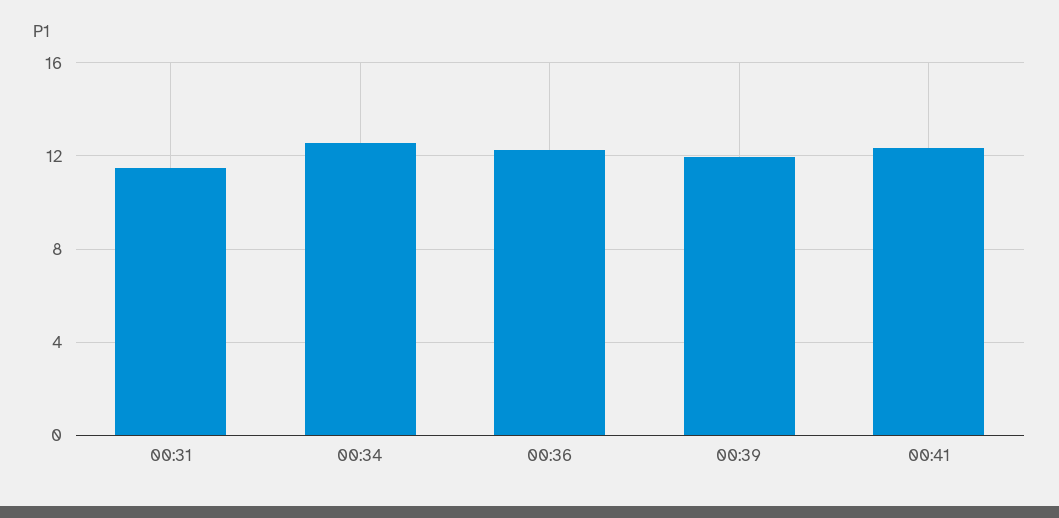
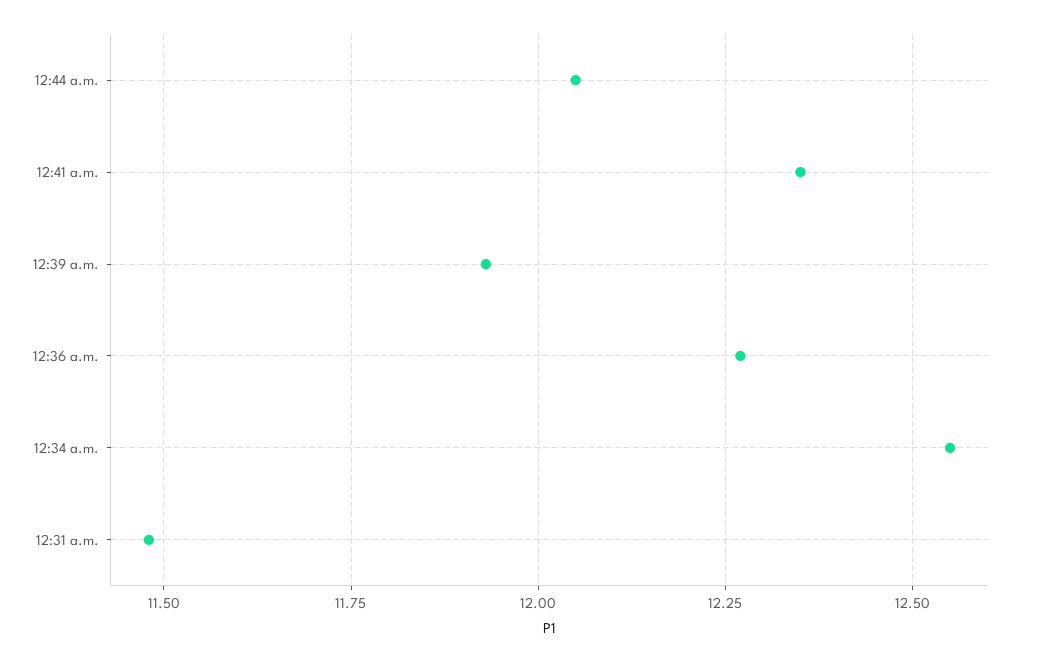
12:44 a.m.: none -> 12.05

